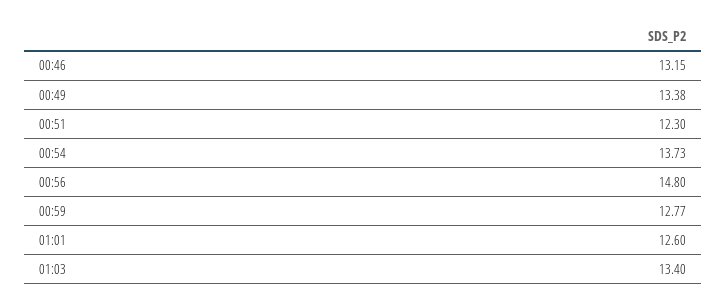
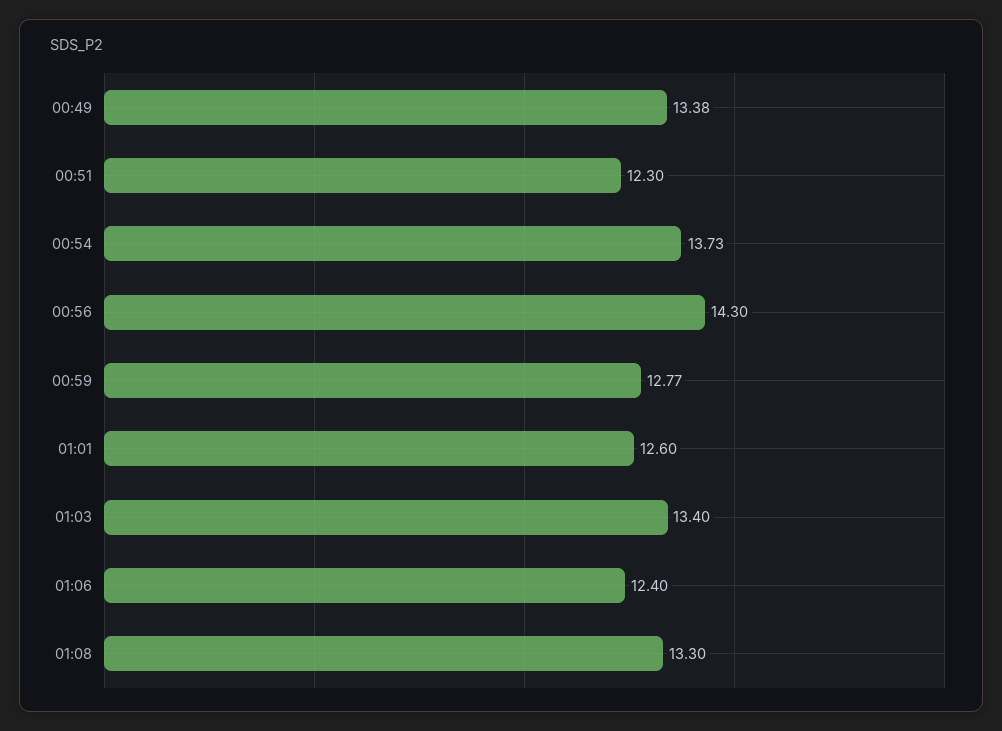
00:46: 13.15 -> none
00:56: 14.8 -> 14.3
01:06: none -> 12.4
01:08: none -> 13.3

